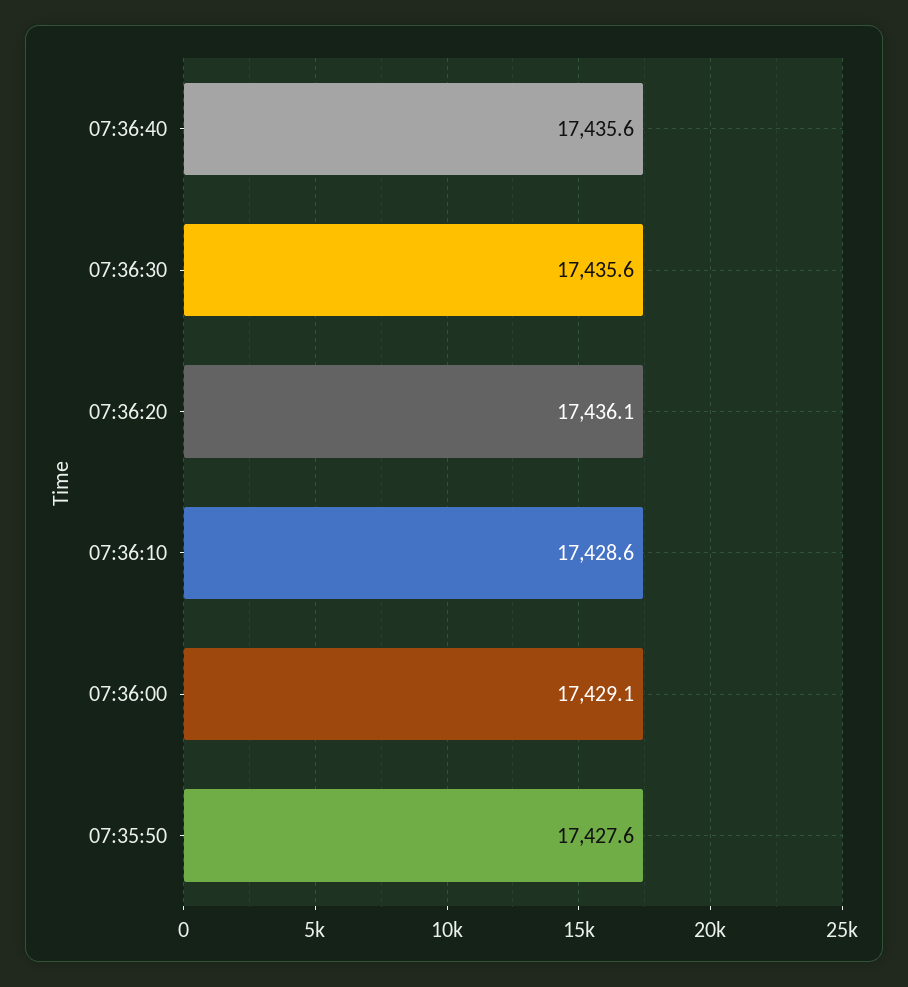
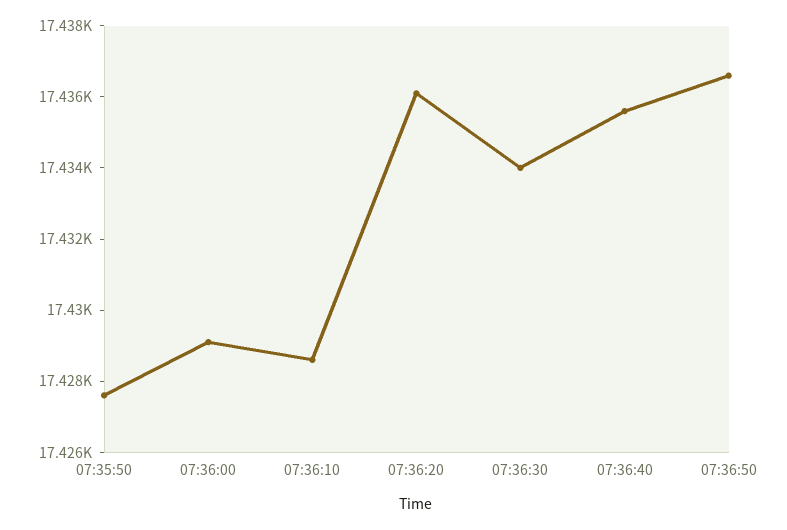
07:36:30: 17435.6 -> 17434
07:36:50: none -> 17436.5

